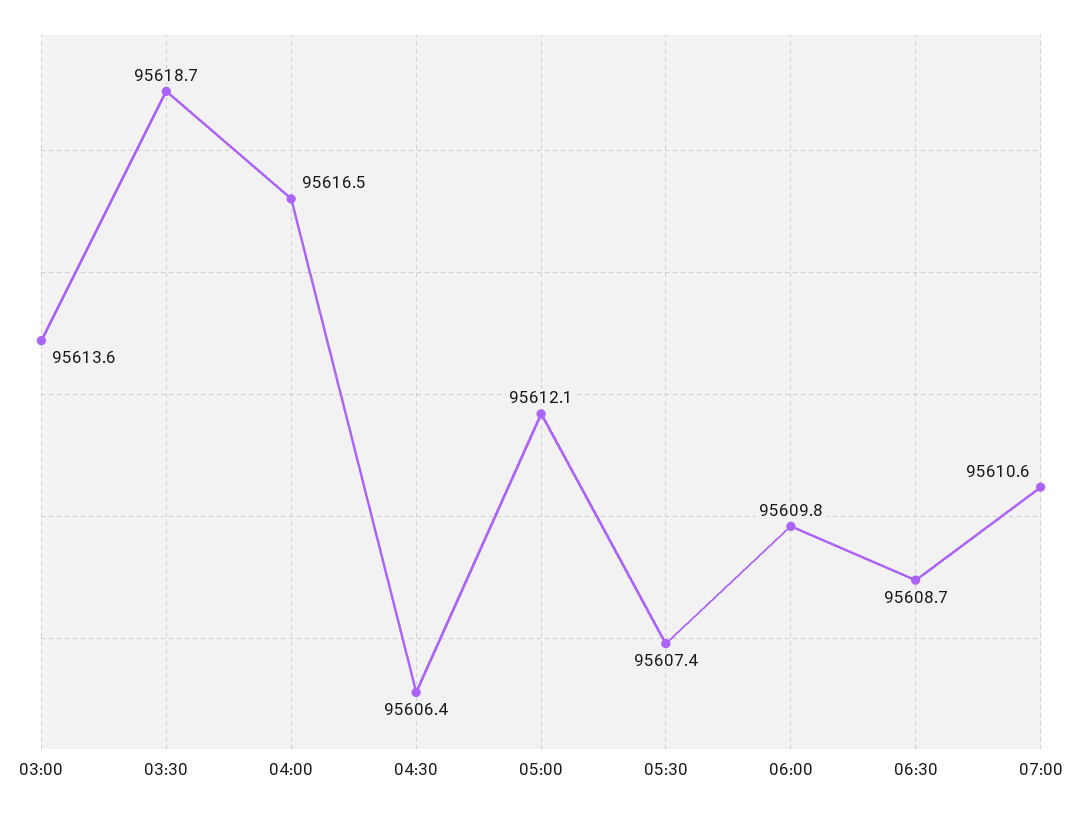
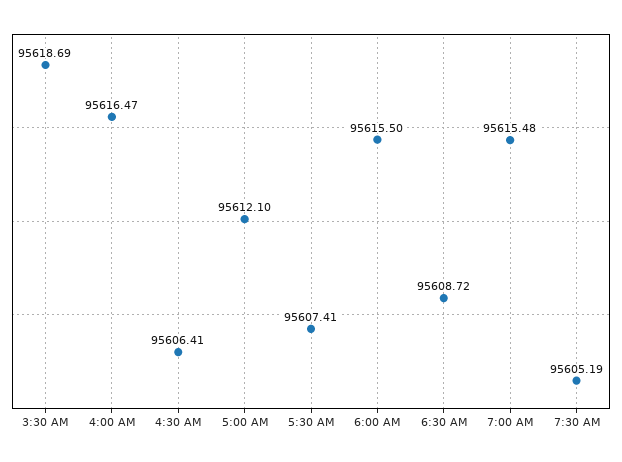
03:00: 95613.6 -> none
06:00: 95609.8 -> 95615.5
07:00: 95610.6 -> 95615.48
7:30 AM: none -> 95605.19

